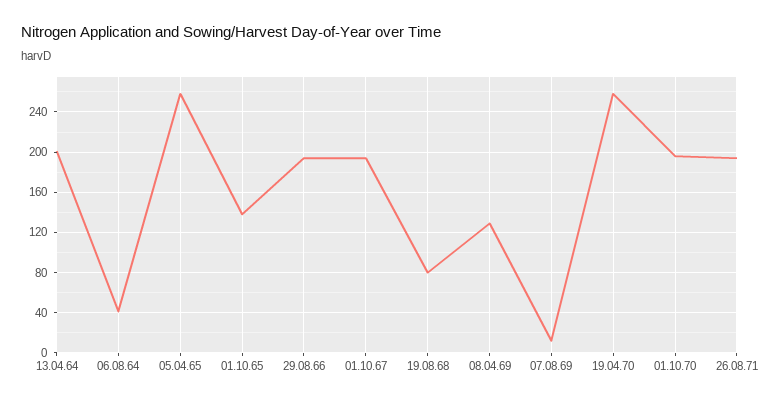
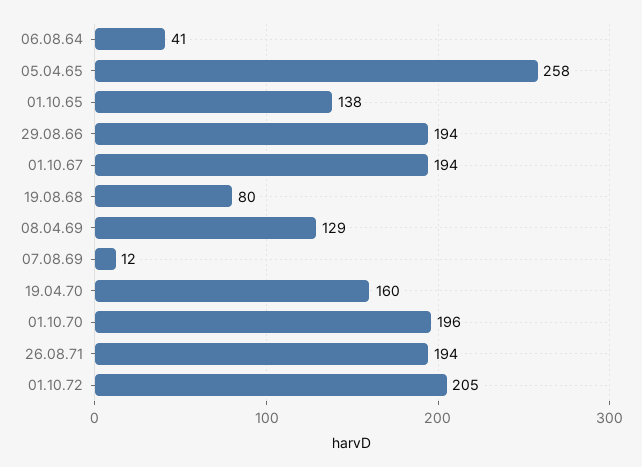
13.04.64: 200 -> none
19.04.70: 260 -> 160
01.10.72: none -> 205

